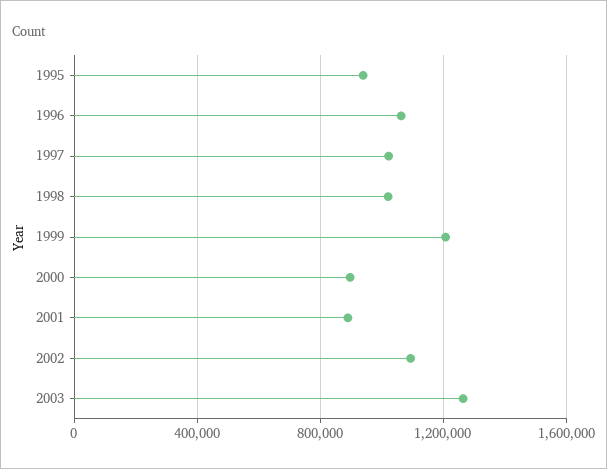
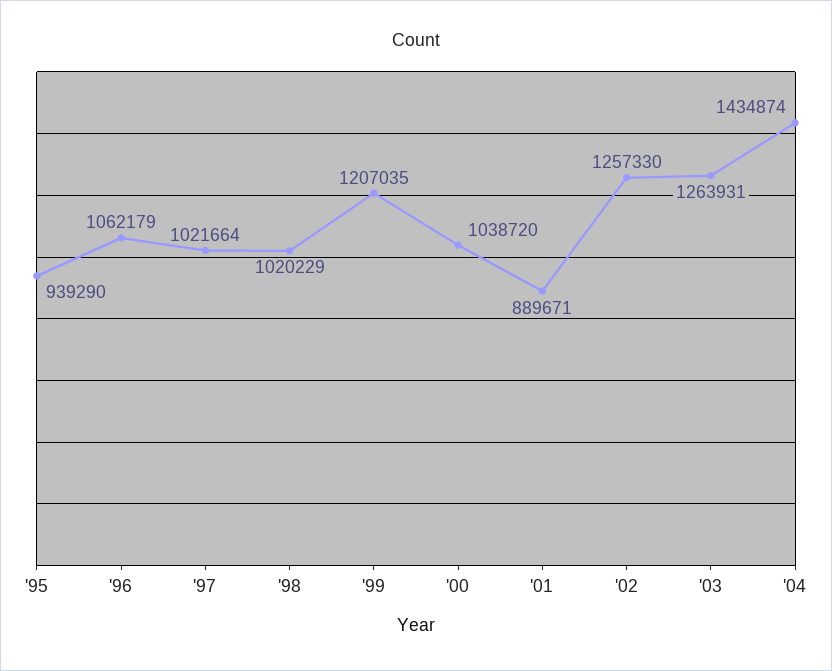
2000: 900000 -> 1038720
2002: 1100000 -> 1257330
'04: none -> 1434874

